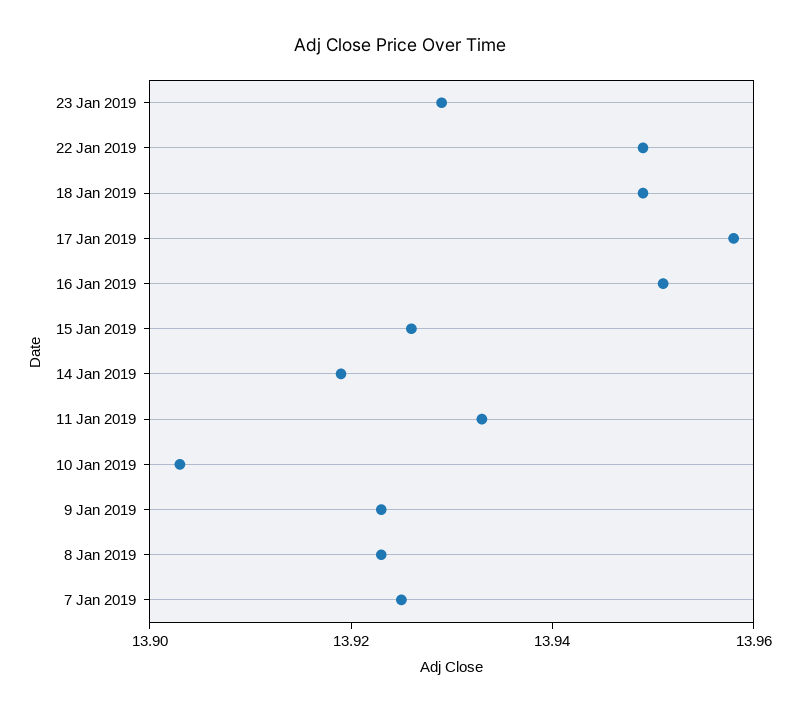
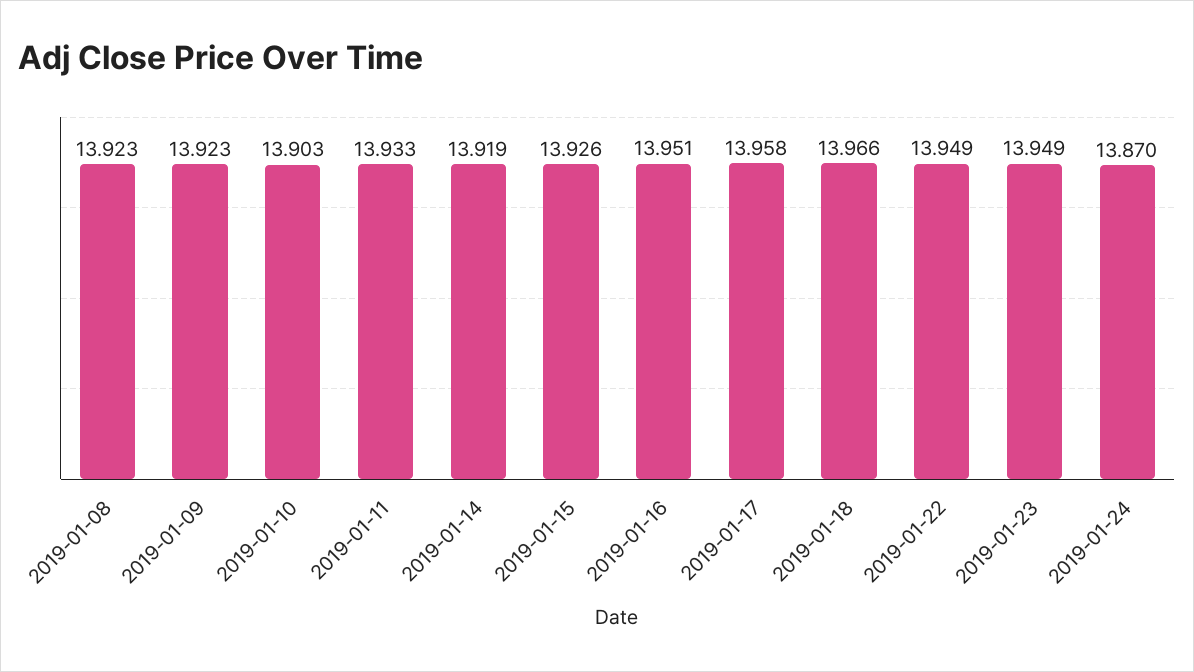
23 Jan 2019: 13.93 -> 13.949
18 Jan 2019: 13.95 -> 13.966
7 Jan 2019: 13.925 -> none
2019-01-24: none -> 13.87

